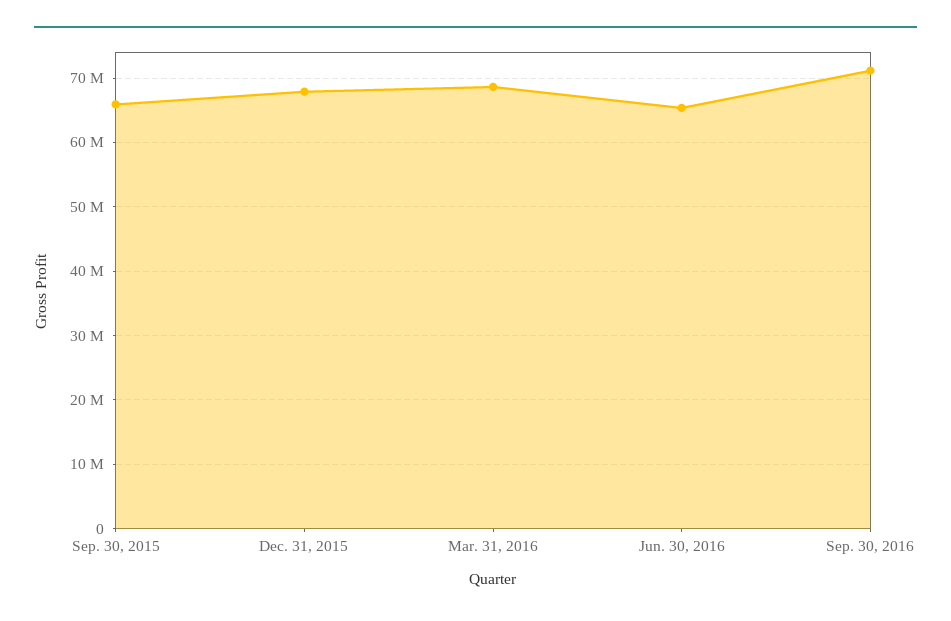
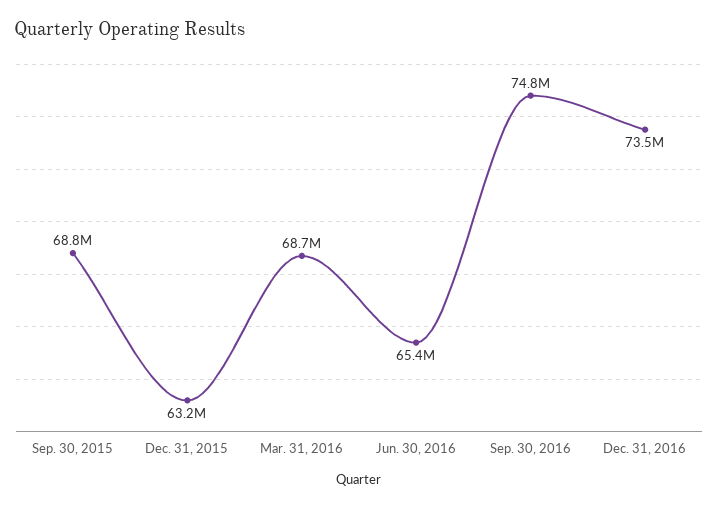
Sep. 30, 2015: 66000000 -> 68800000
Dec. 31, 2015: 68000000 -> 63200000
Sep. 30, 2016: 71000000 -> 74800000
Dec. 31, 2016: none -> 73500000

